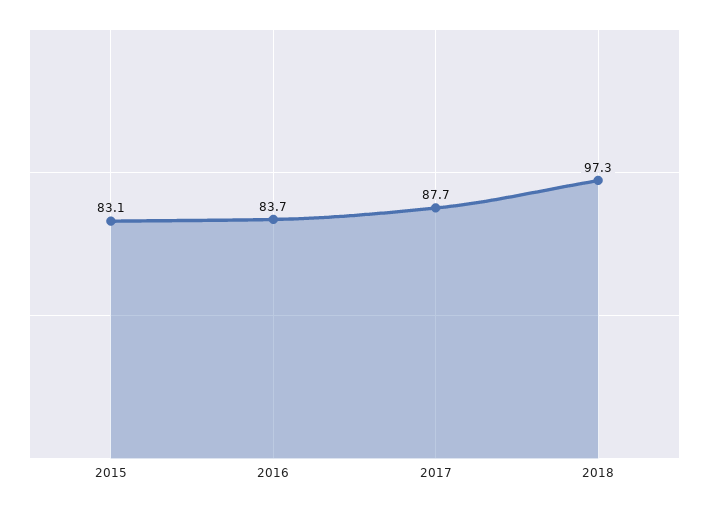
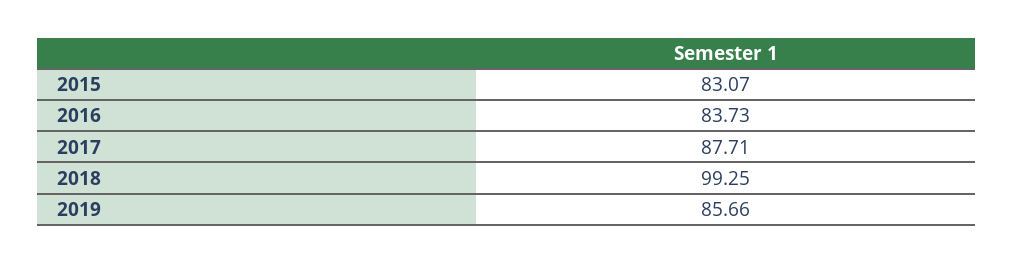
2018: 97.3 -> 99.25
2019: none -> 85.66

